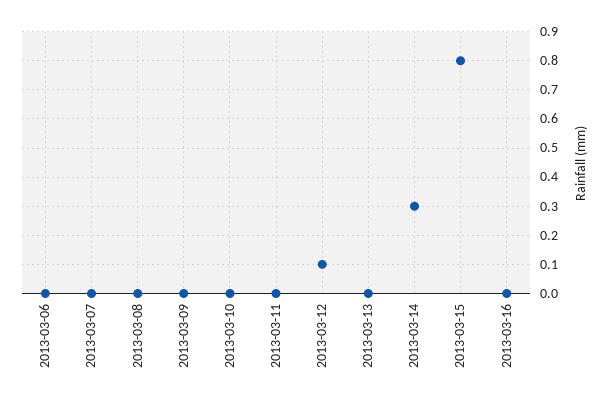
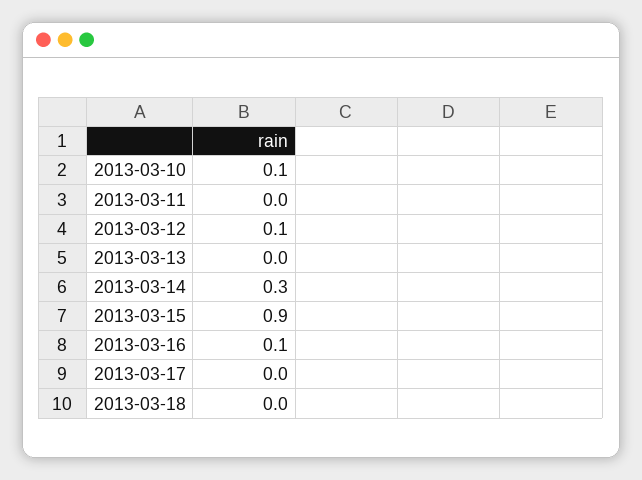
2013-03-06: 0 -> none
2013-03-07: 0 -> none
2013-03-08: 0 -> none
2013-03-09: 0 -> none
2013-03-10: 0 -> 0.1
2013-03-15: 0.8 -> 0.9
2013-03-16: 0 -> 0.1
2013-03-17: none -> 0
2013-03-18: none -> 0

